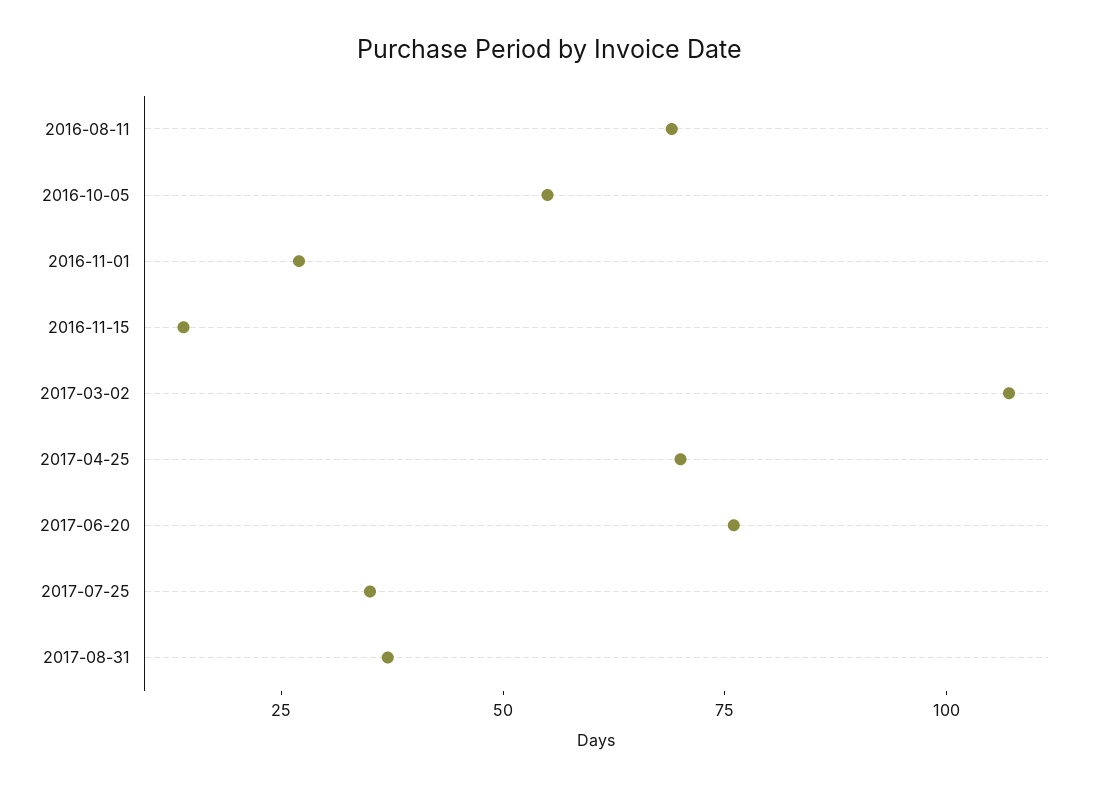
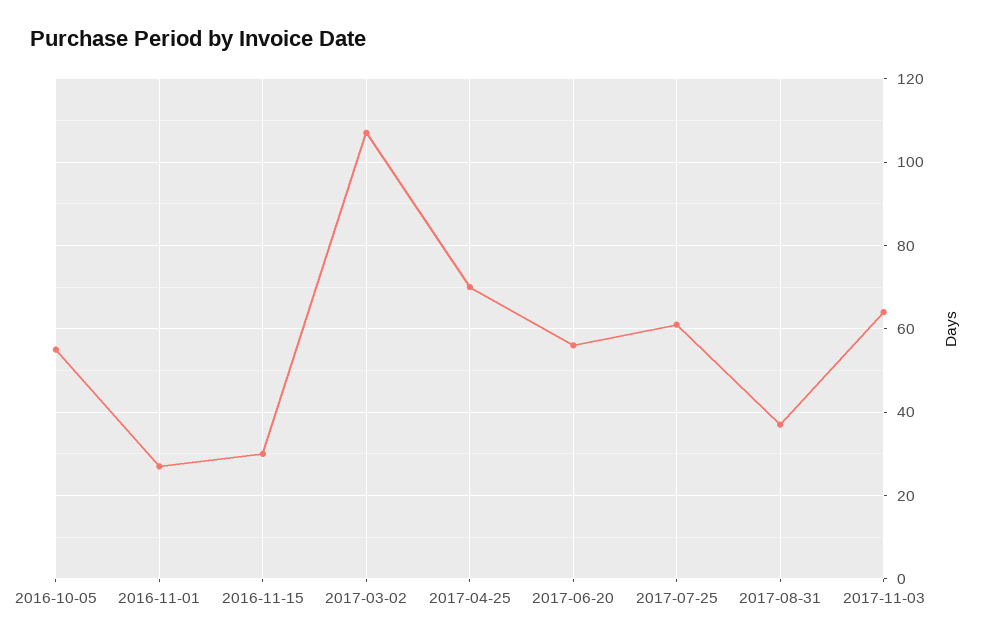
2016-08-11: 70 -> none
2016-11-15: 15 -> 30
2017-06-20: 75 -> 55
2017-07-25: 35 -> 60
2017-11-03: none -> 65

